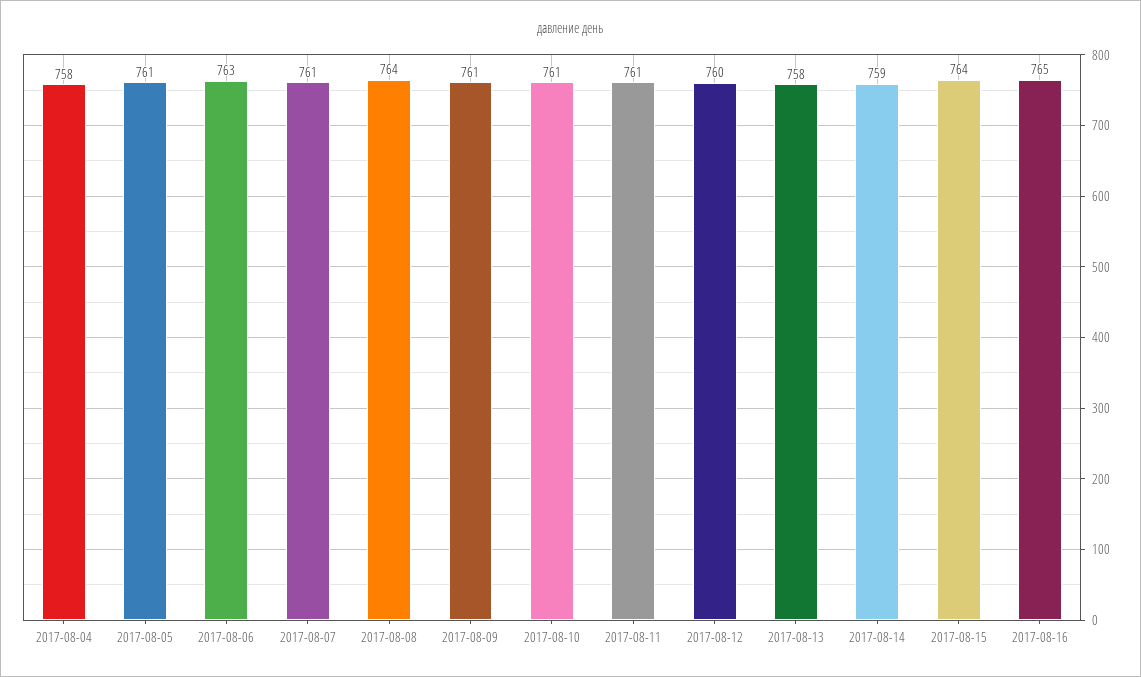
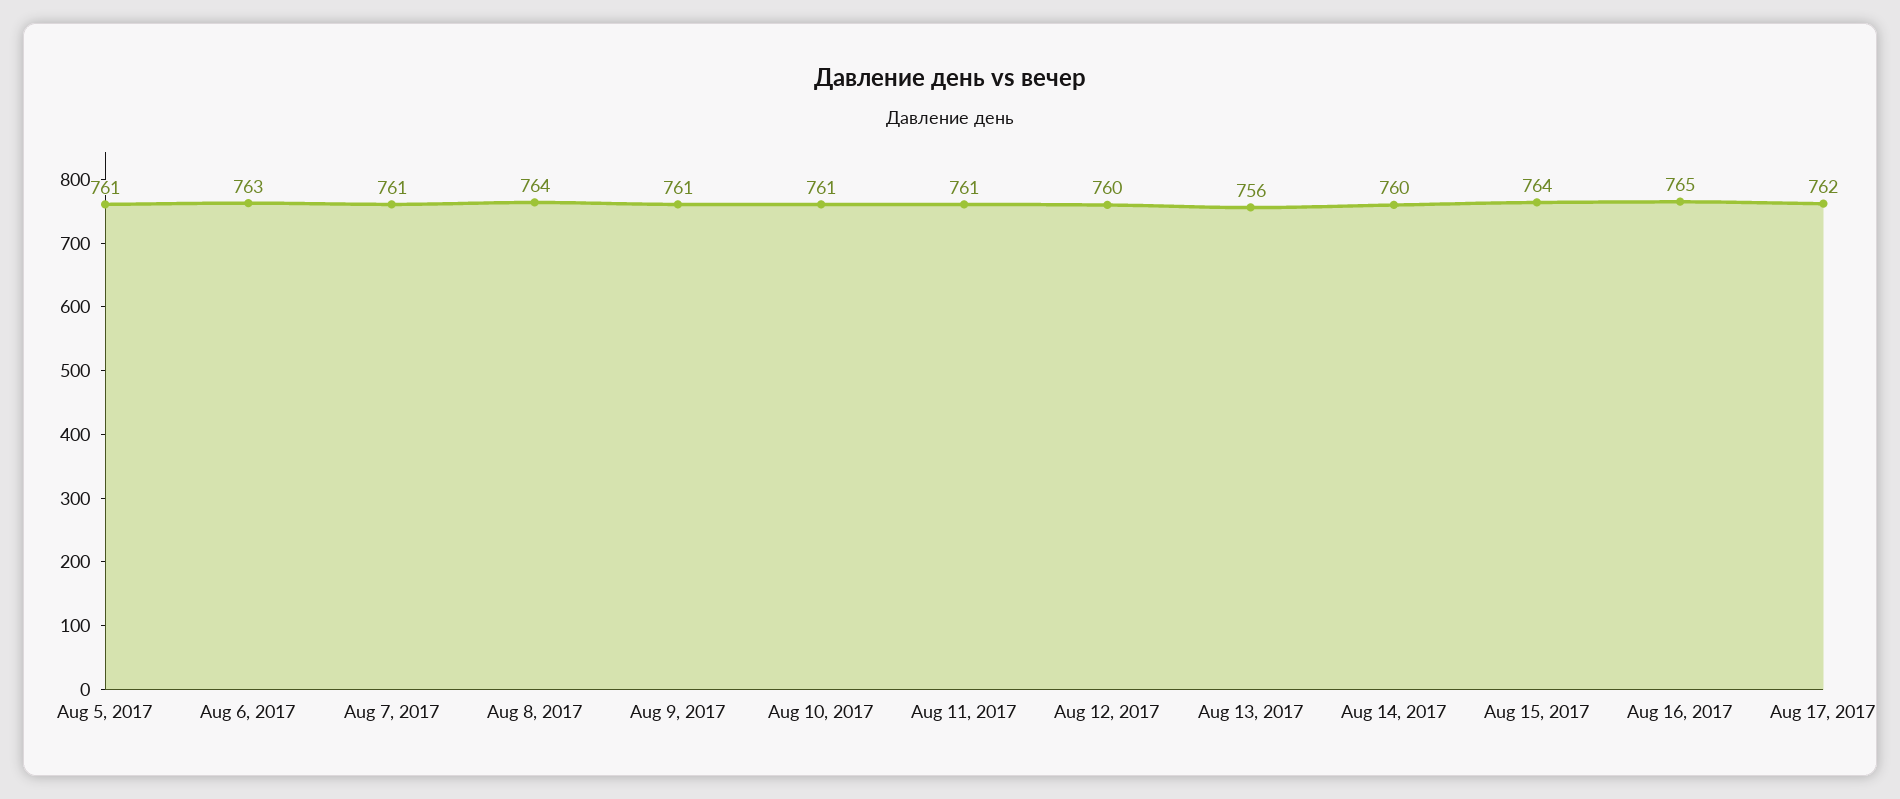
2017-08-04: 758 -> none
2017-08-13: 758 -> 756
2017-08-14: 759 -> 760
Aug 17, 2017: none -> 762

